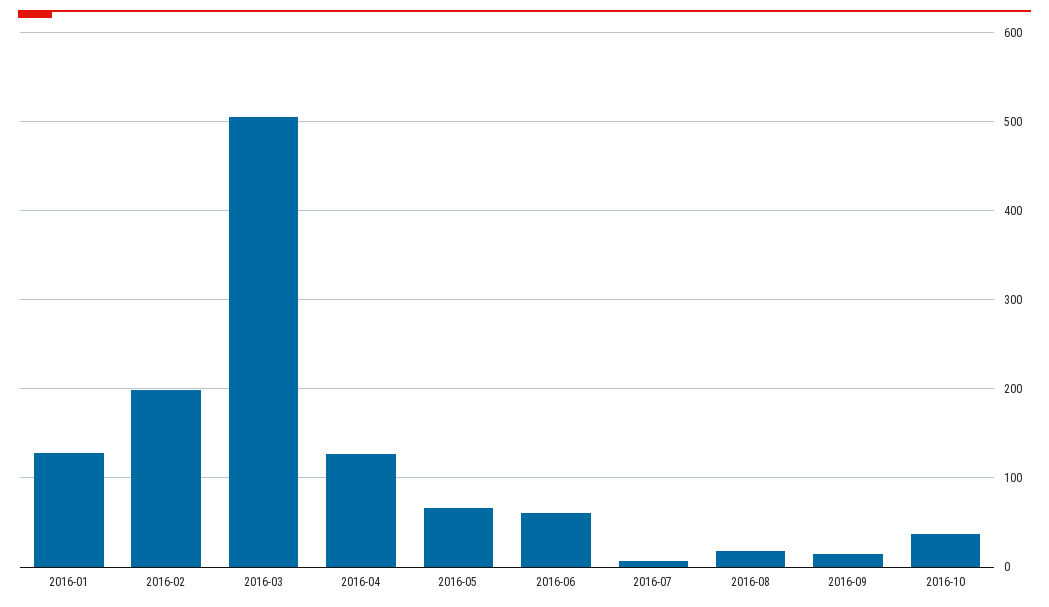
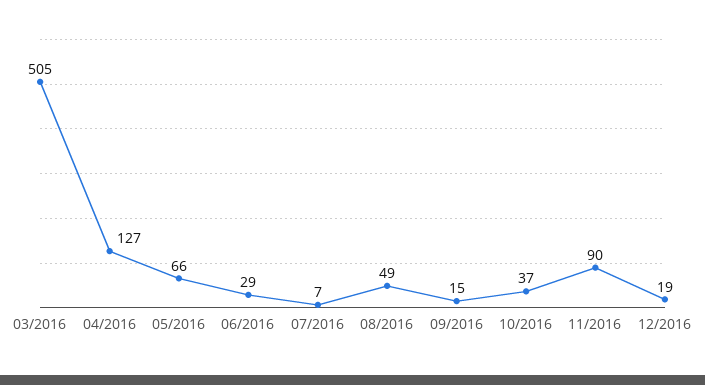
2016-01: 130 -> none
2016-02: 200 -> none
2016-06: 60 -> 29
2016-08: 20 -> 49
11/2016: none -> 90
12/2016: none -> 19

